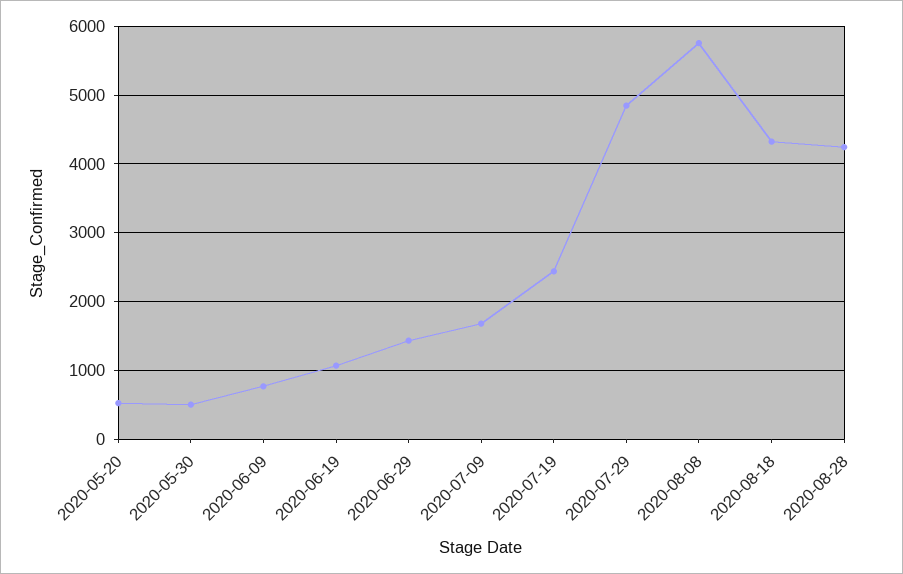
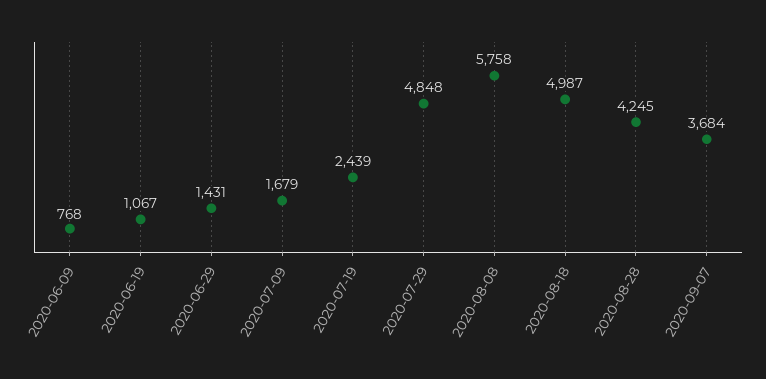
2020-05-20: 500 -> none
2020-05-30: 500 -> none
2020-08-18: 4300 -> 4987
2020-09-07: none -> 3684

